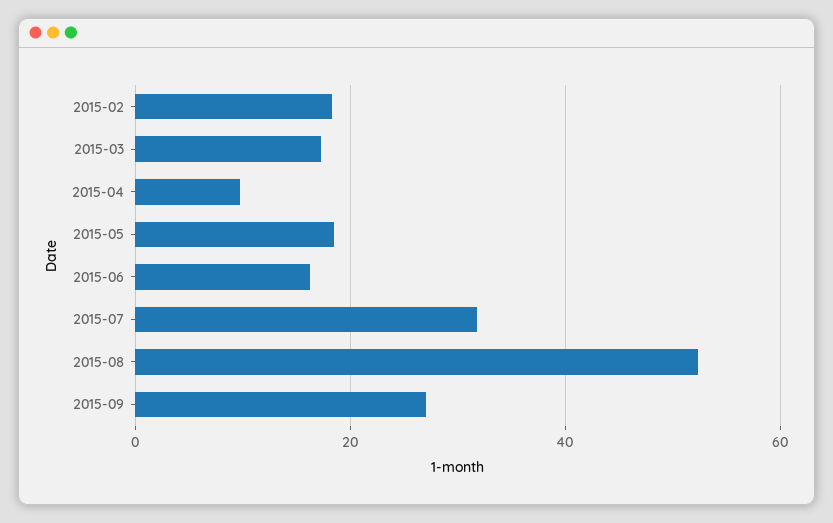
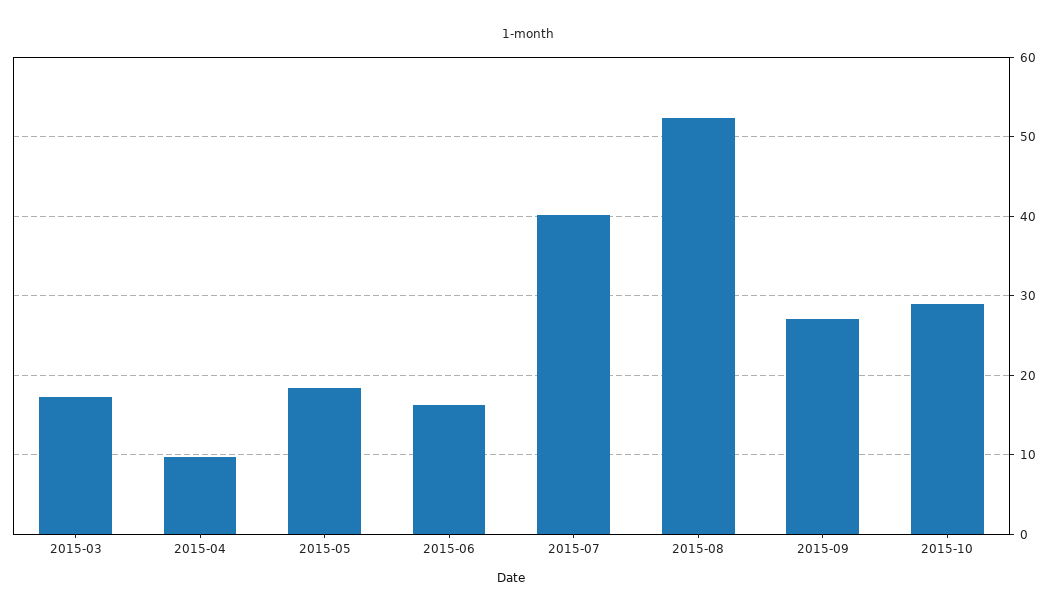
2015-02: 18 -> none
2015-07: 32 -> 40
2015-10: none -> 29

